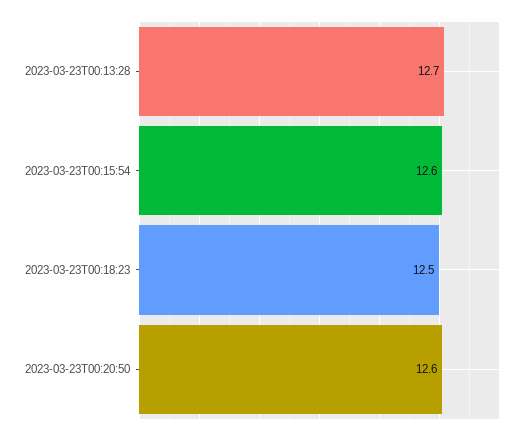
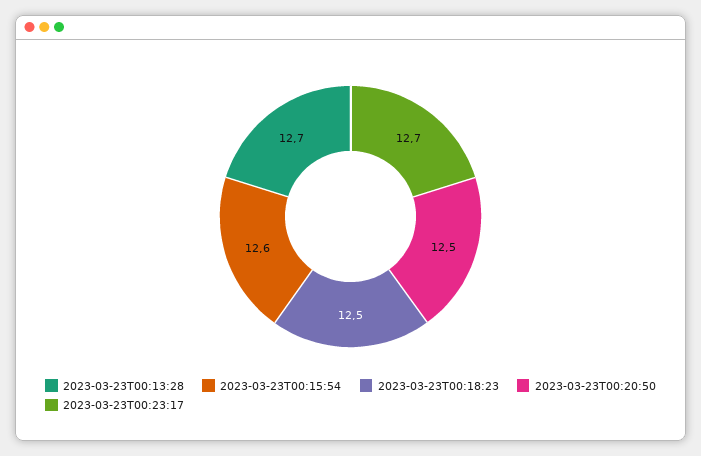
2023-03-23T00:20:50: 12.6 -> 12.5
2023-03-23T00:23:17: none -> 12.7

